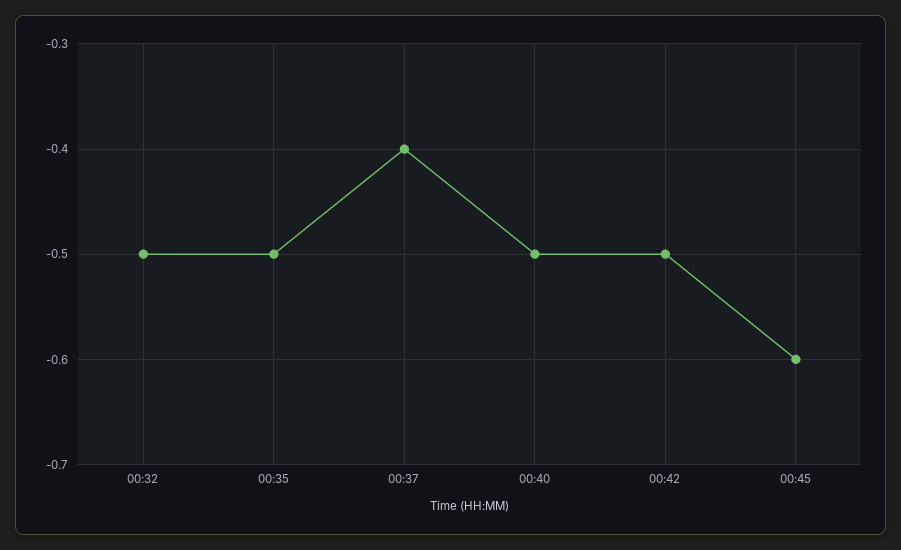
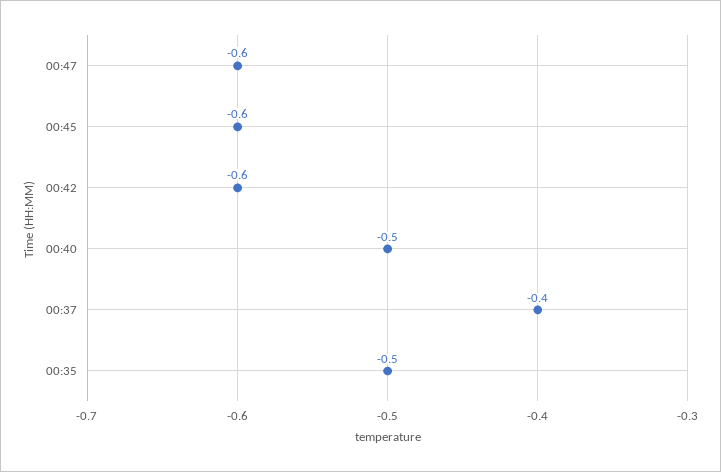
00:32: -0.5 -> none
00:42: -0.5 -> -0.6
00:47: none -> -0.6

